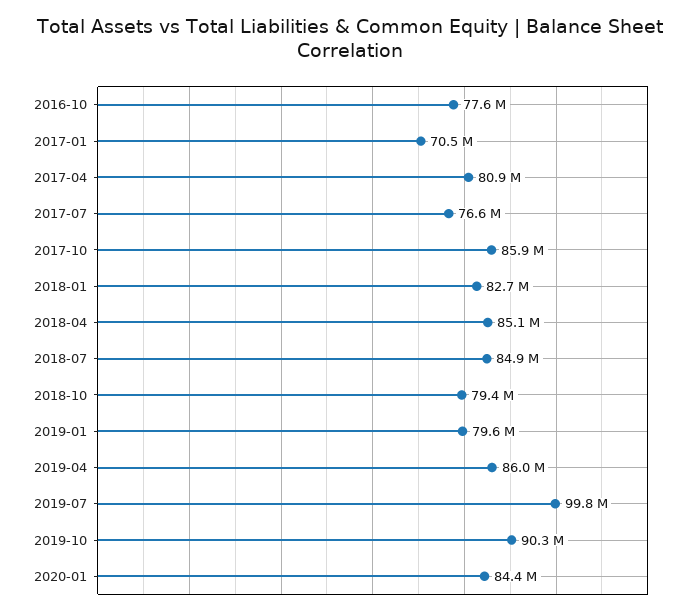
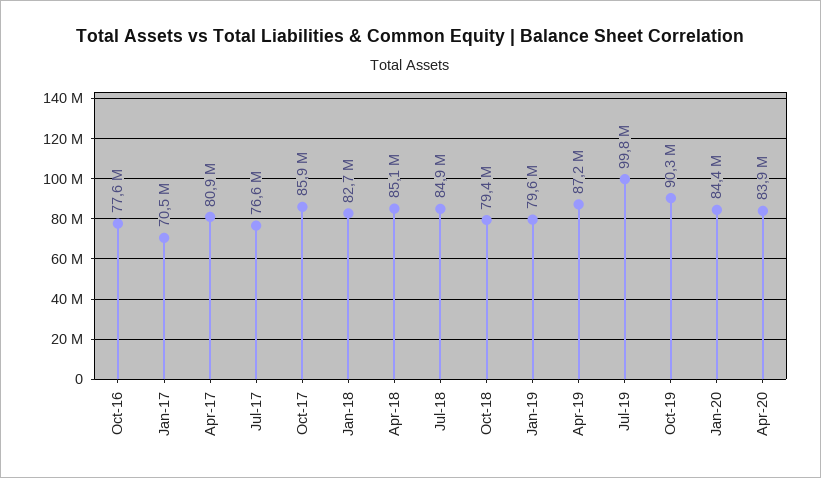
2019-04: 86000000 -> 87200000
Apr-20: none -> 83900000

